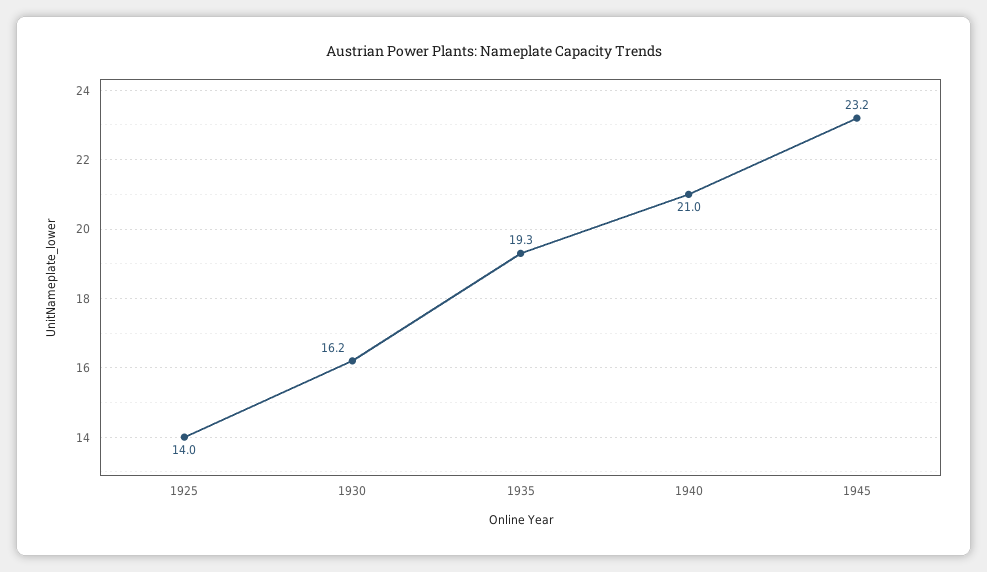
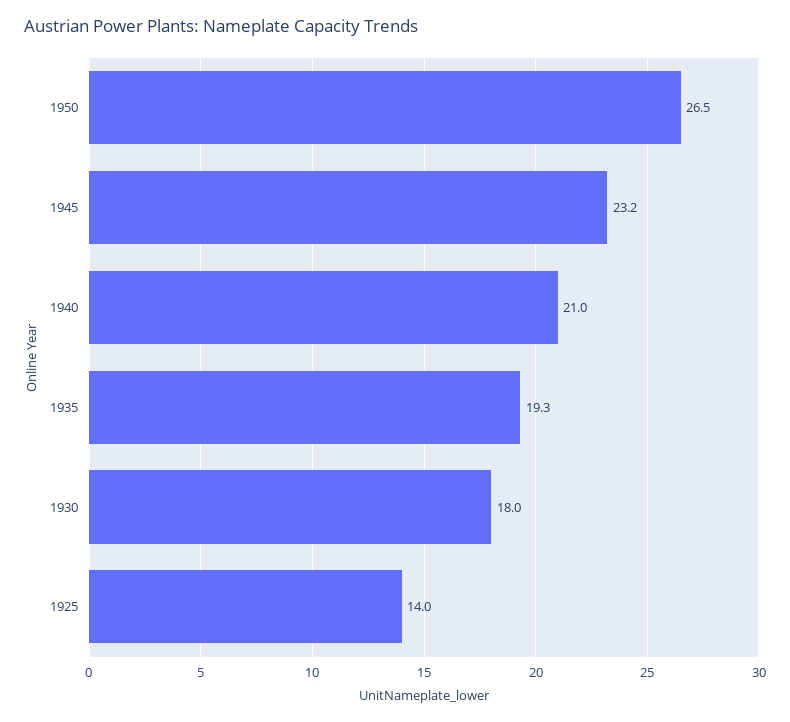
1930: 16.2 -> 18
1950: none -> 26.5

